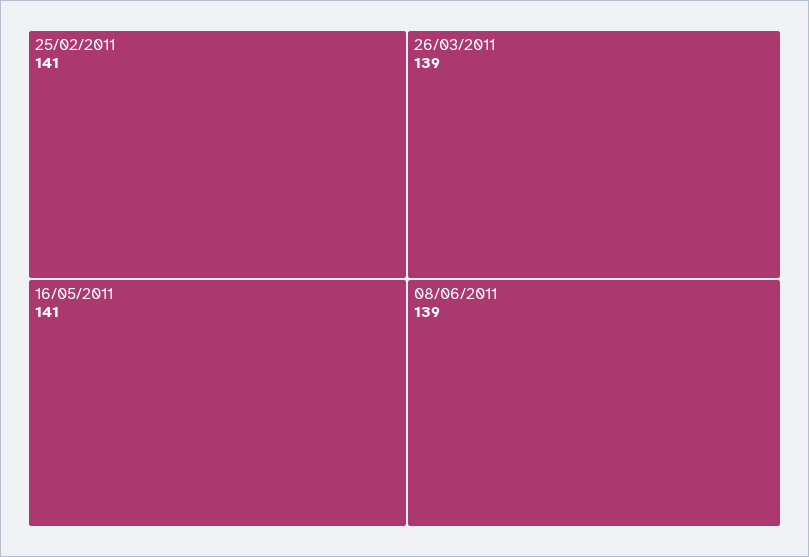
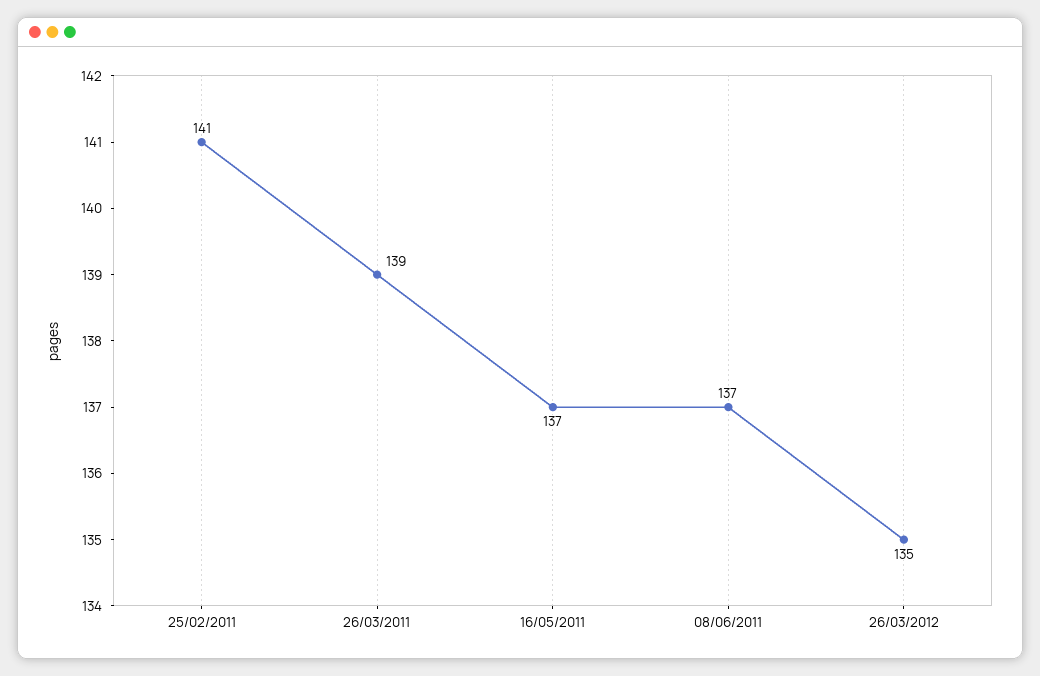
16/05/2011: 141 -> 137
08/06/2011: 139 -> 137
26/03/2012: none -> 135

